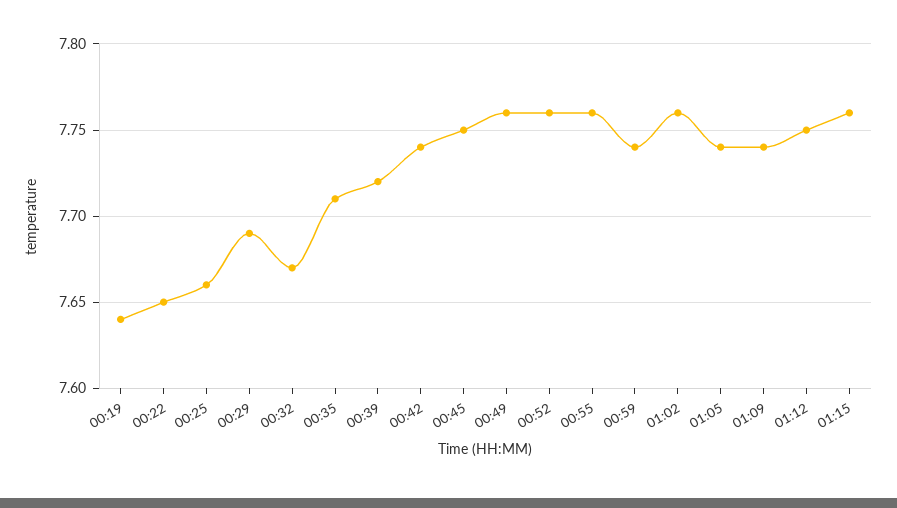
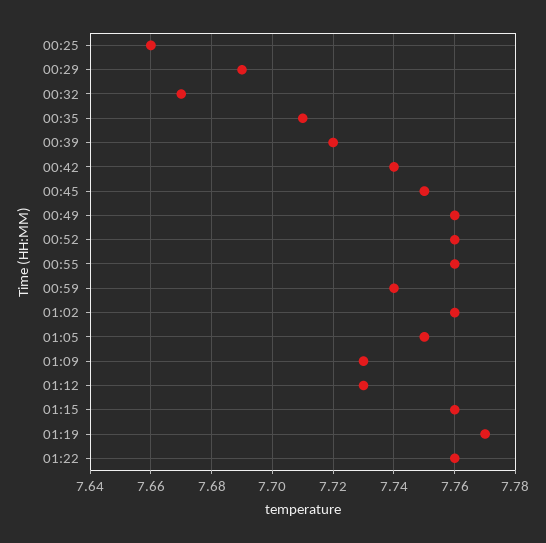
00:19: 7.64 -> none
00:22: 7.65 -> none
01:05: 7.74 -> 7.75
01:09: 7.74 -> 7.73
01:12: 7.75 -> 7.73
01:19: none -> 7.77
01:22: none -> 7.76

